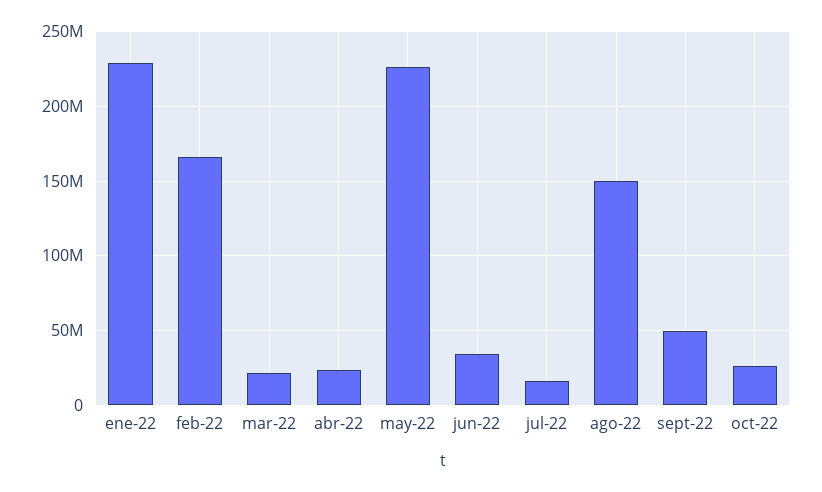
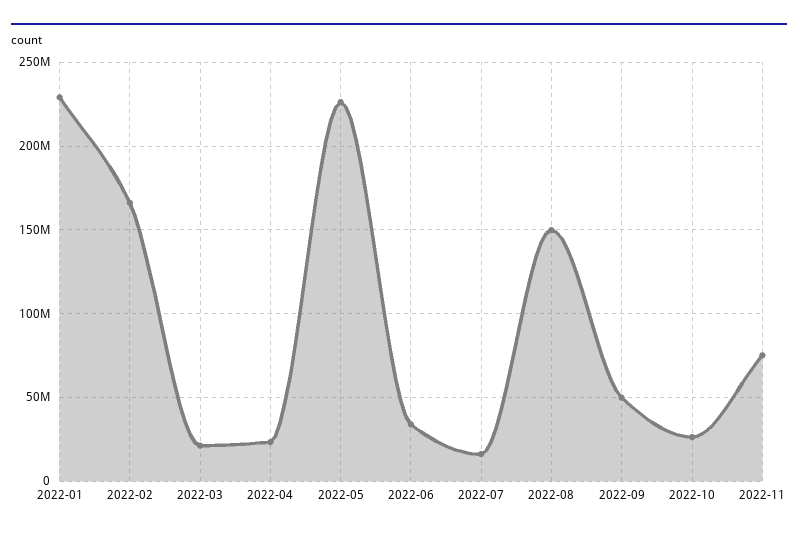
2022-11: none -> 75000000

